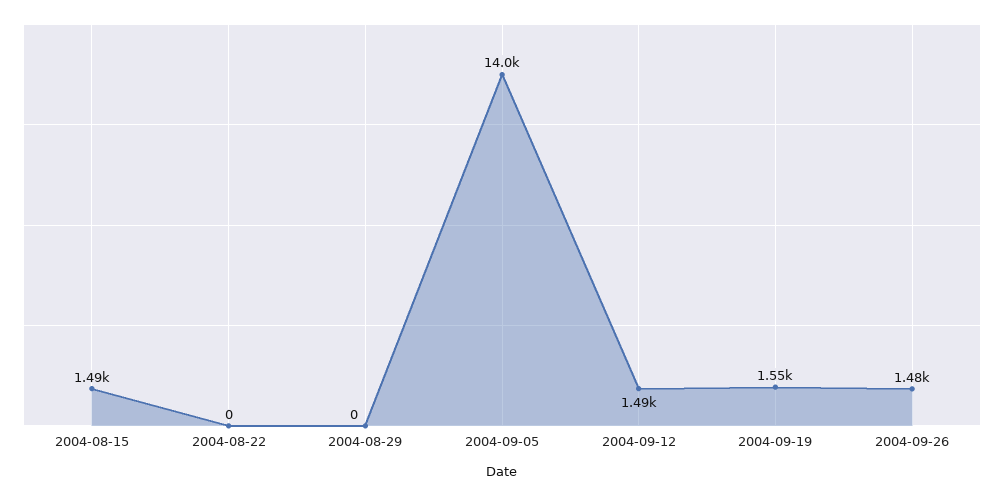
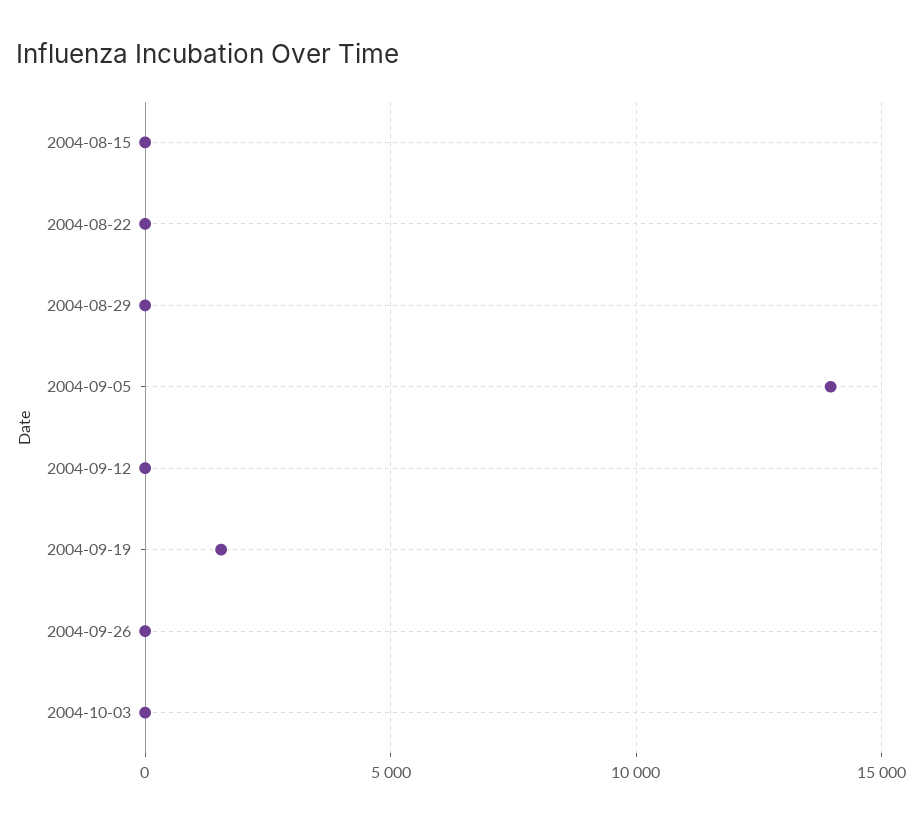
2004-08-15: 1490 -> 0
2004-09-12: 1490 -> 0
2004-09-26: 1480 -> 0
2004-10-03: none -> 0

